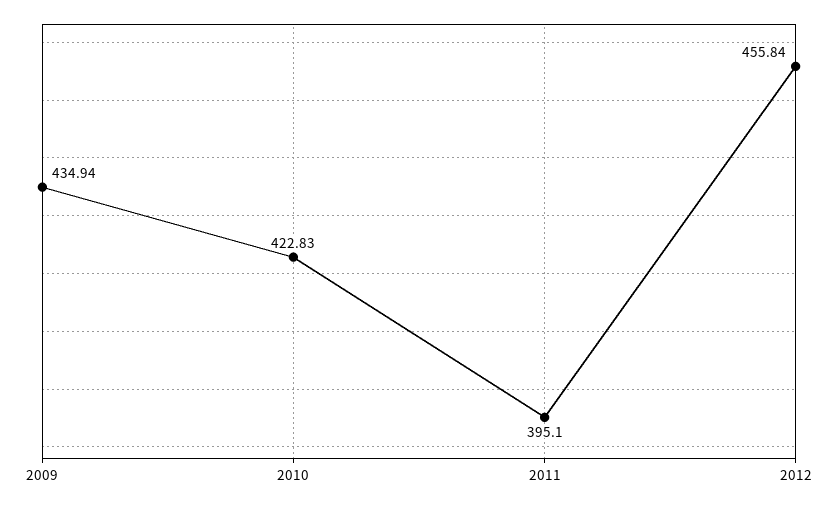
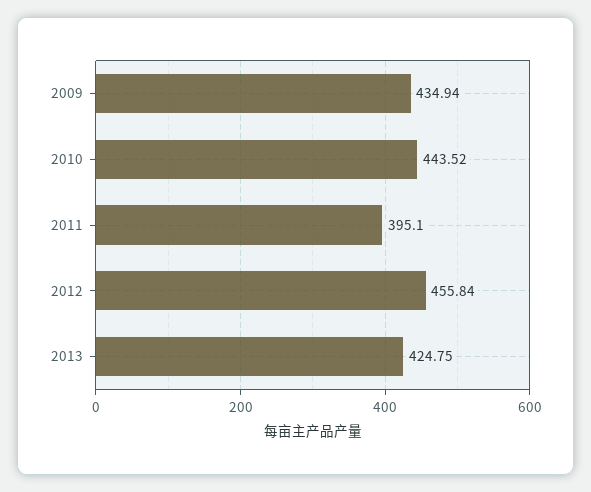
2010: 422.83 -> 443.52
2013: none -> 424.75

